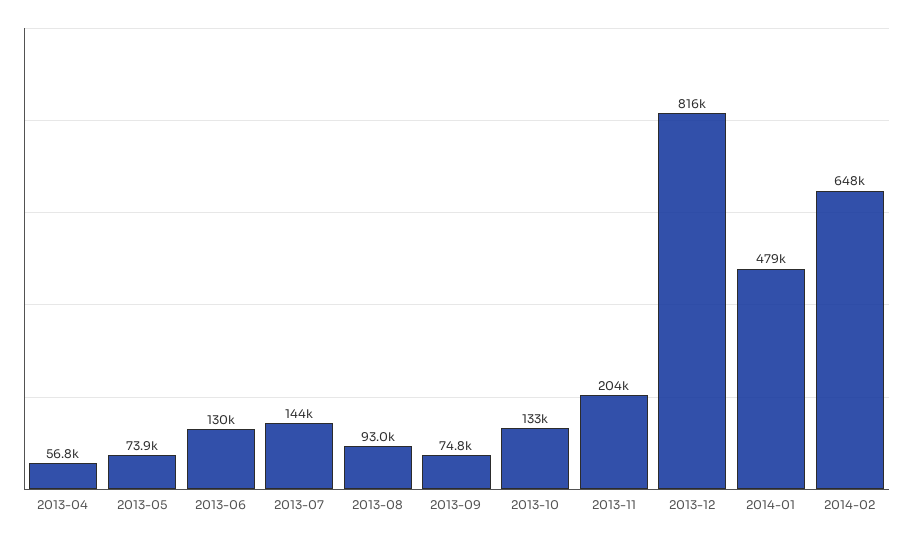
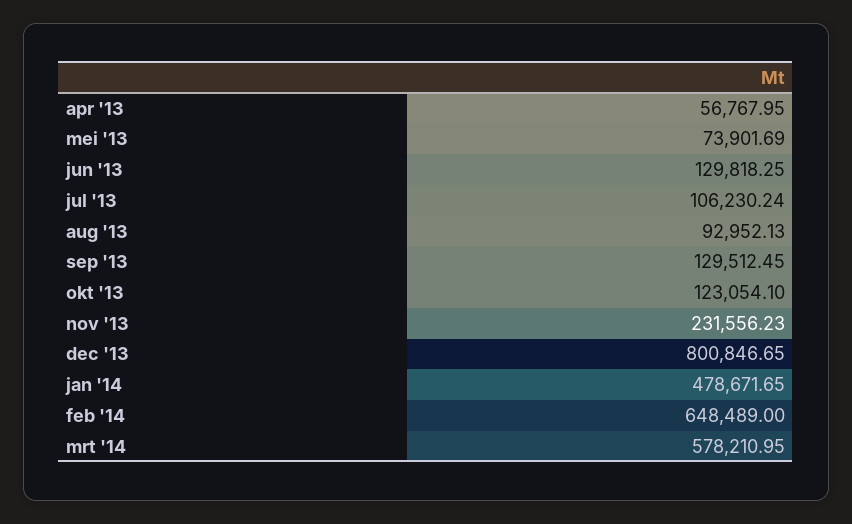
2013-07: 144000 -> 106230.24
2013-09: 74800 -> 129512.45
2013-10: 133000 -> 123054.1
2013-11: 204000 -> 231556.23
2013-12: 816000 -> 800846.65
mrt '14: none -> 578210.95

